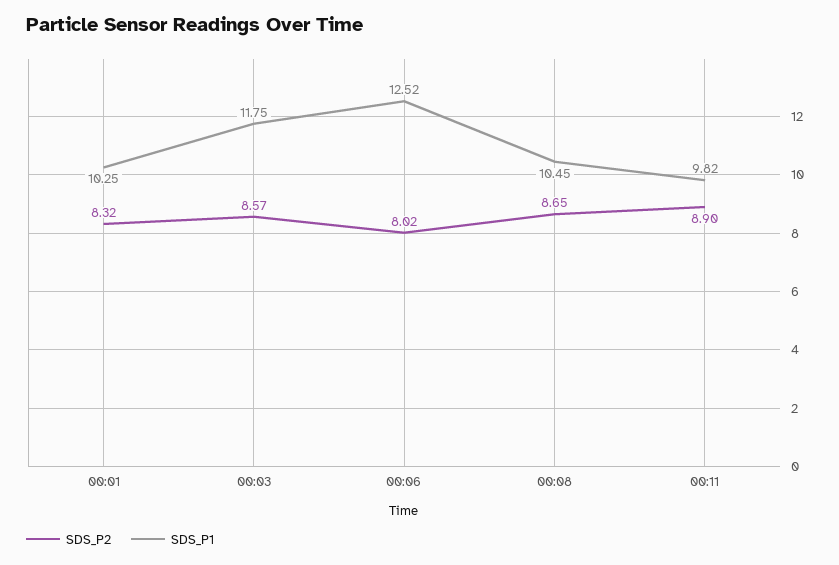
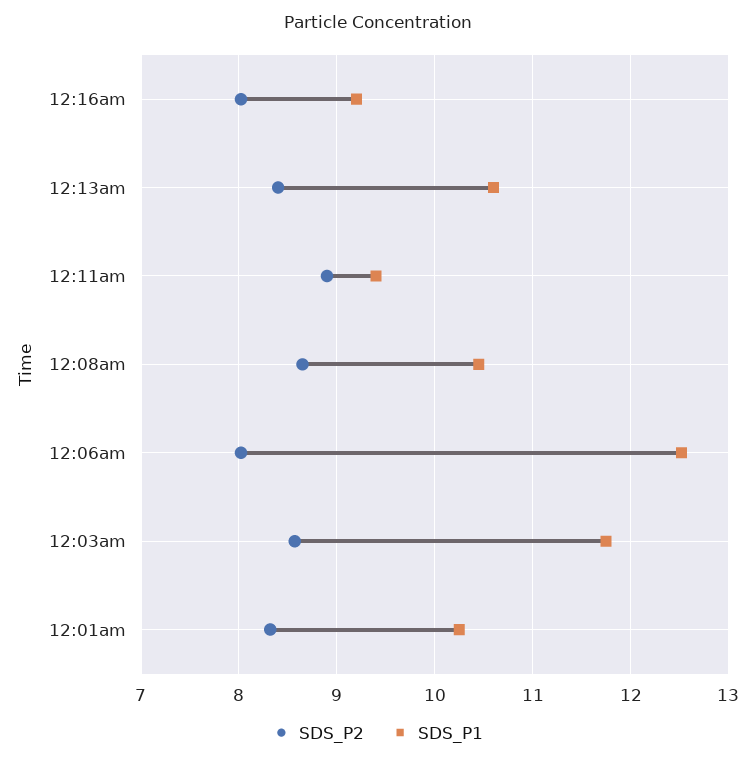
SDS_P1, 00:11: 9.82 -> 9.4
SDS_P2, 12:16am: none -> 8
SDS_P1, 12:16am: none -> 9.2
SDS_P2, 12:13am: none -> 8.4
SDS_P1, 12:13am: none -> 10.6

